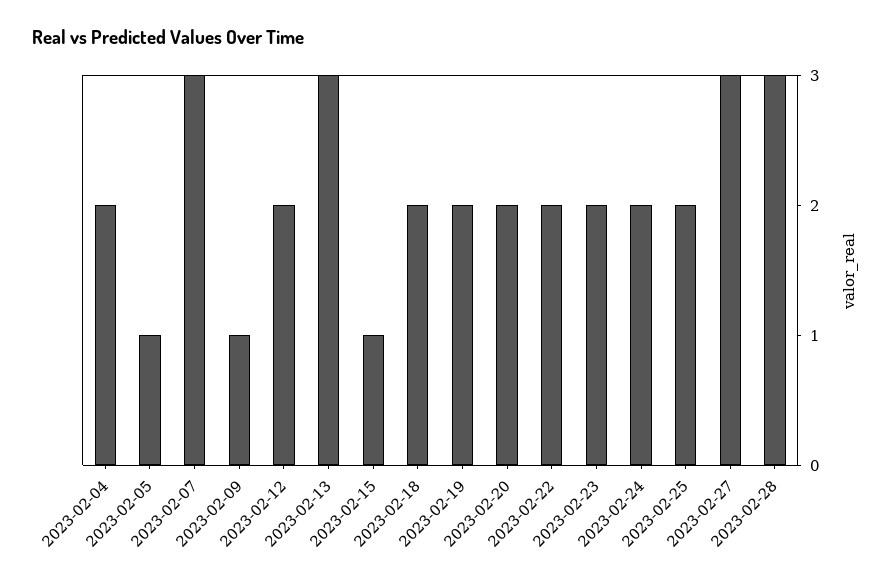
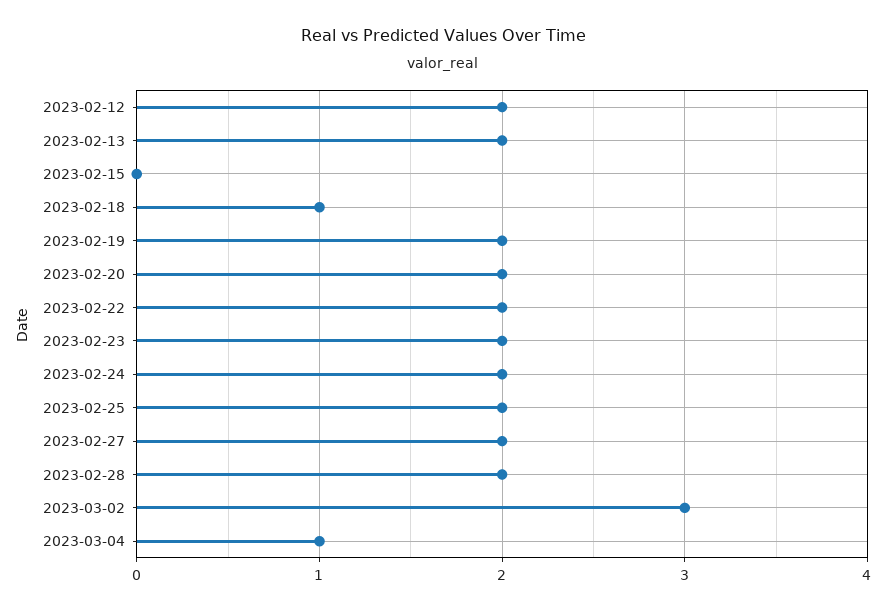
2023-02-04: 2 -> none
2023-02-05: 1 -> none
2023-02-07: 3 -> none
2023-02-09: 1 -> none
2023-02-13: 3 -> 2
2023-02-15: 1 -> 0
2023-02-18: 2 -> 1
2023-02-27: 3 -> 2
2023-02-28: 3 -> 2
2023-03-02: none -> 3
2023-03-04: none -> 1

